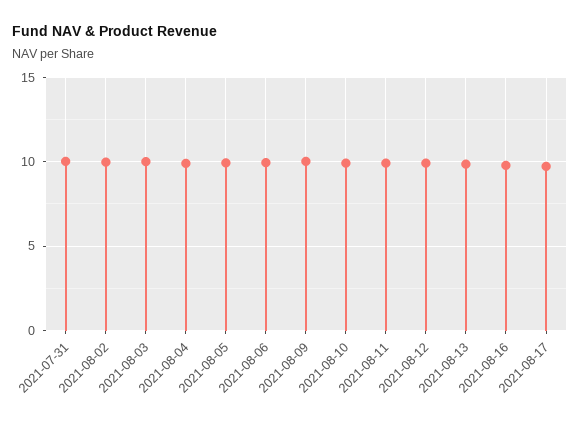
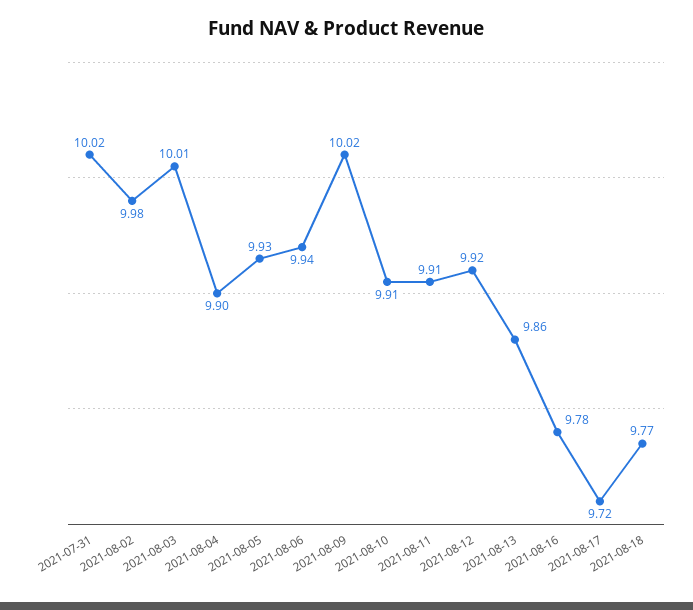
2021-08-18: none -> 9.77

